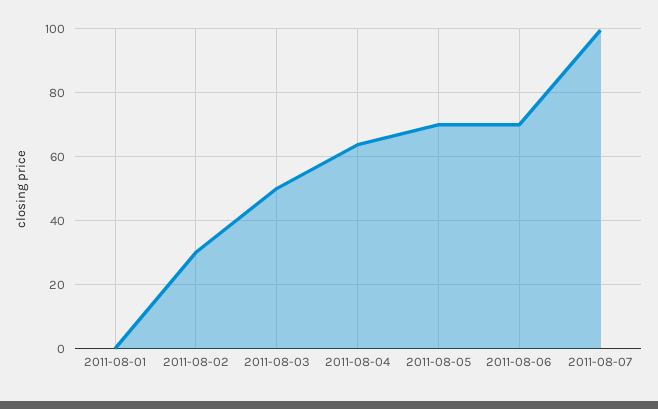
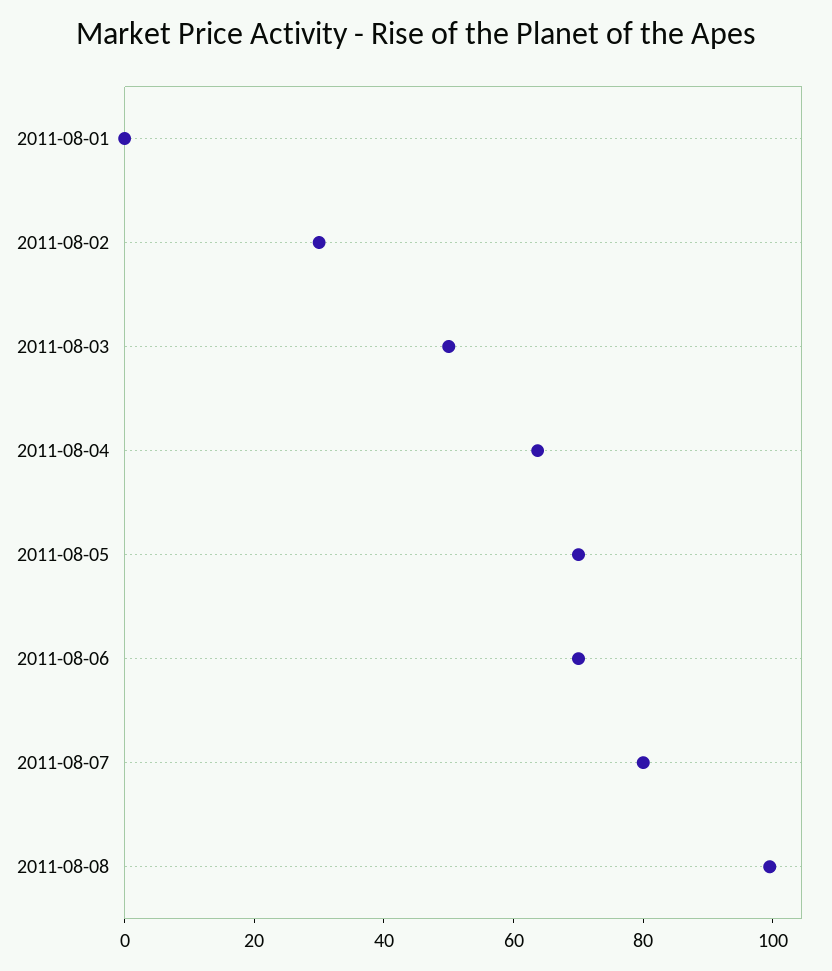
2011-08-07: 100 -> 80
2011-08-08: none -> 100

